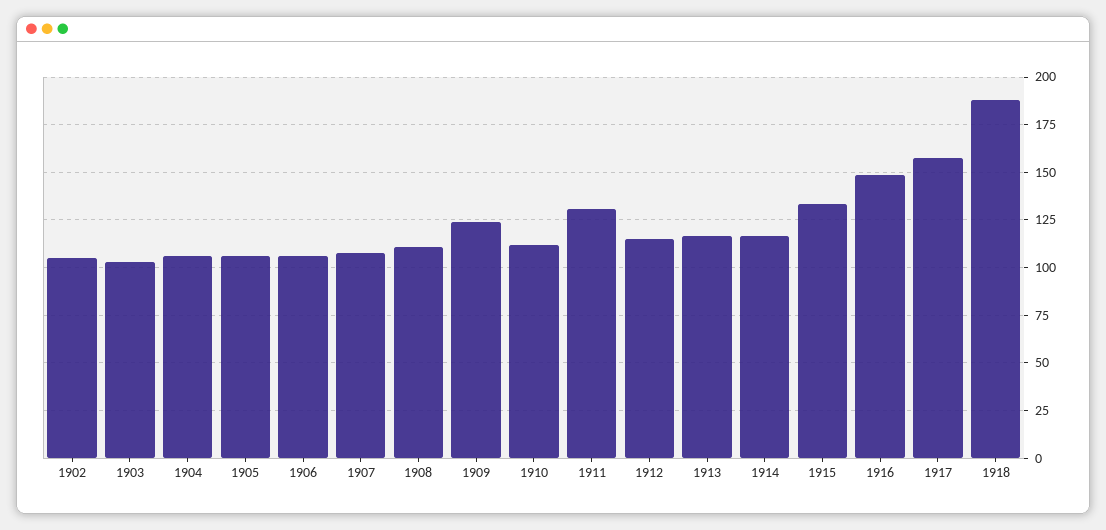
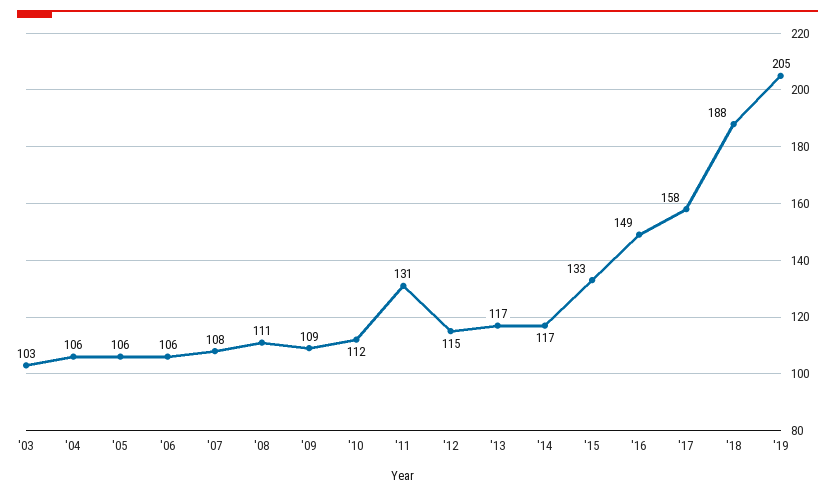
1902: 105 -> none
1909: 125 -> 109
'19: none -> 205

